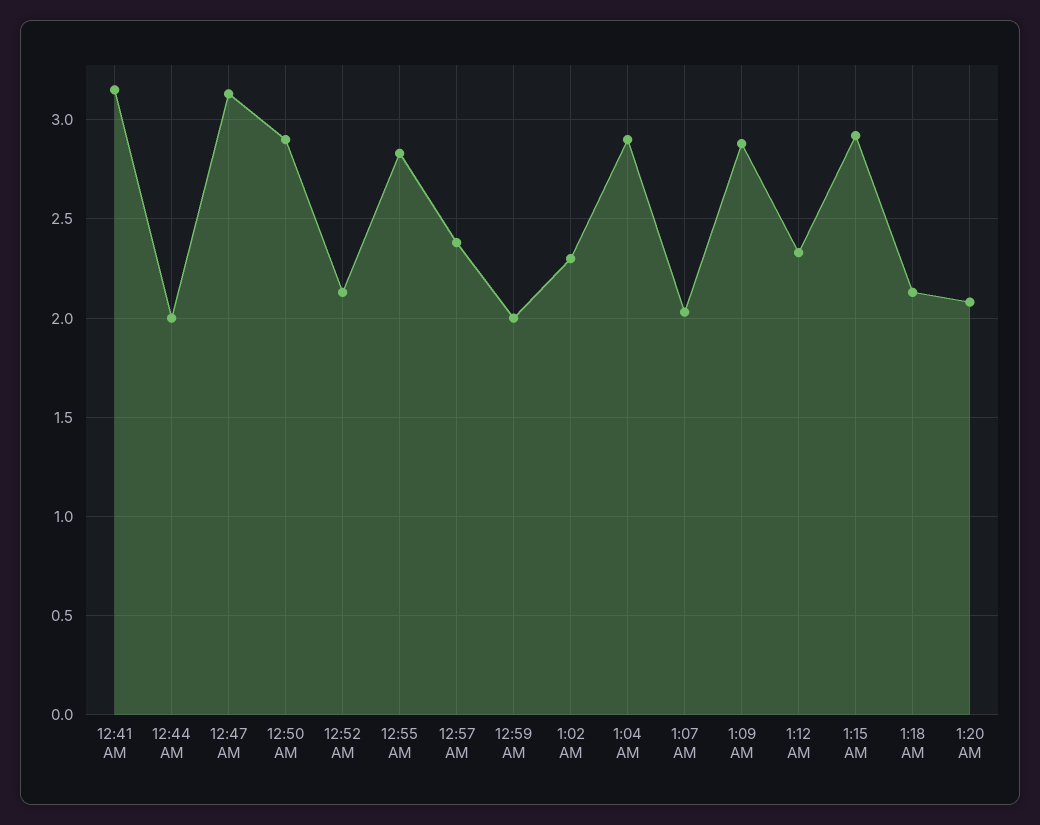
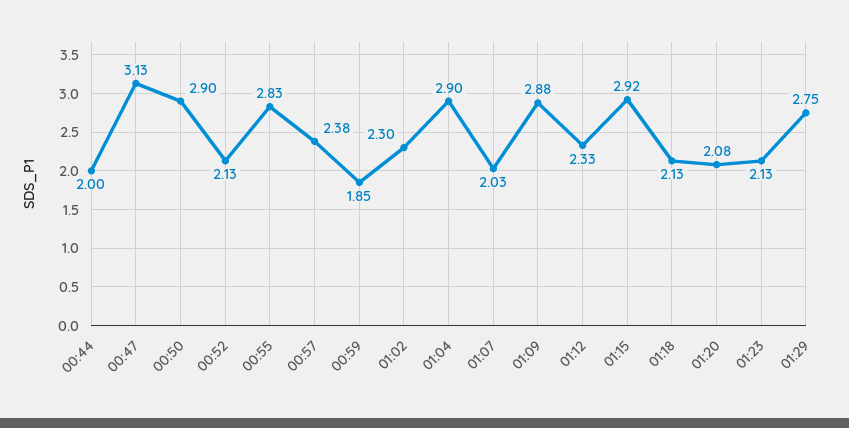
12:41 AM: 3.15 -> none
12:59 AM: 2 -> 1.85
01:23: none -> 2.13
01:29: none -> 2.75

